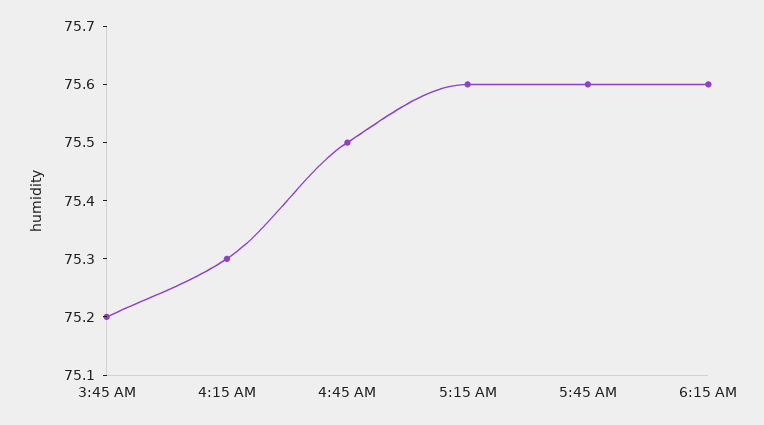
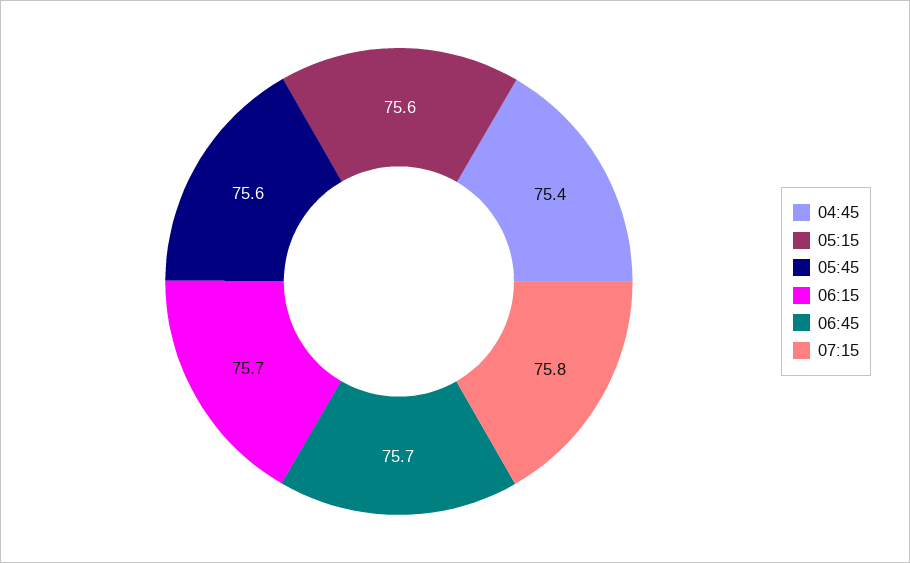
3:45 AM: 75.2 -> none
4:15 AM: 75.3 -> none
4:45 AM: 75.5 -> 75.4
6:15 AM: 75.6 -> 75.7
06:45: none -> 75.7
07:15: none -> 75.8

